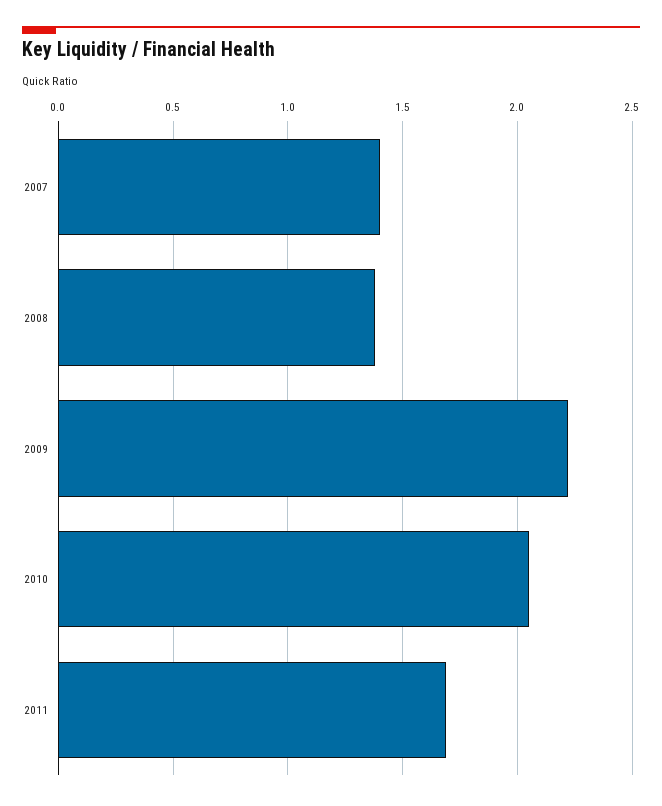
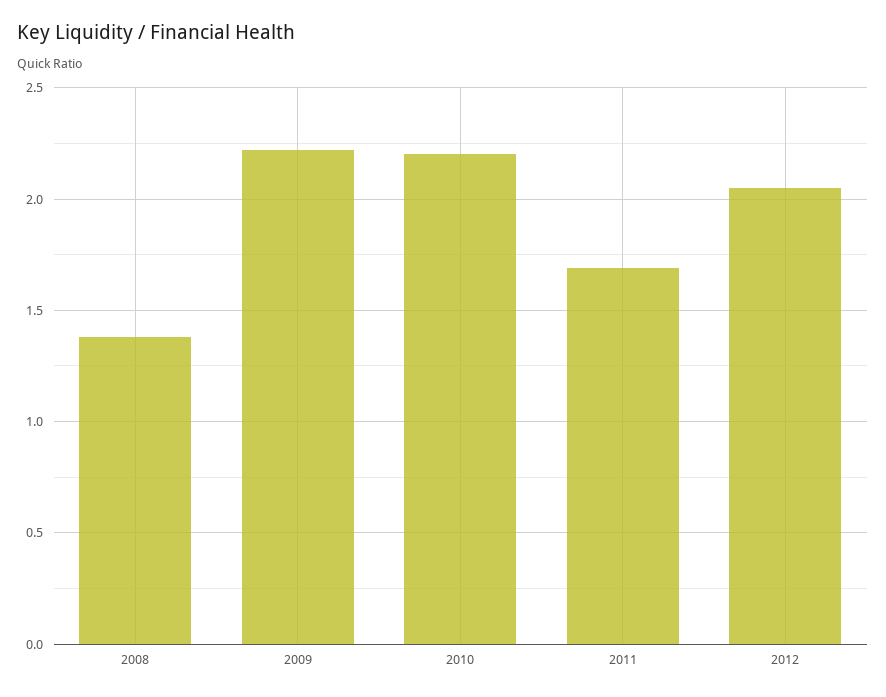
2007: 1.4 -> none
2010: 2.05 -> 2.2
2012: none -> 2.05

